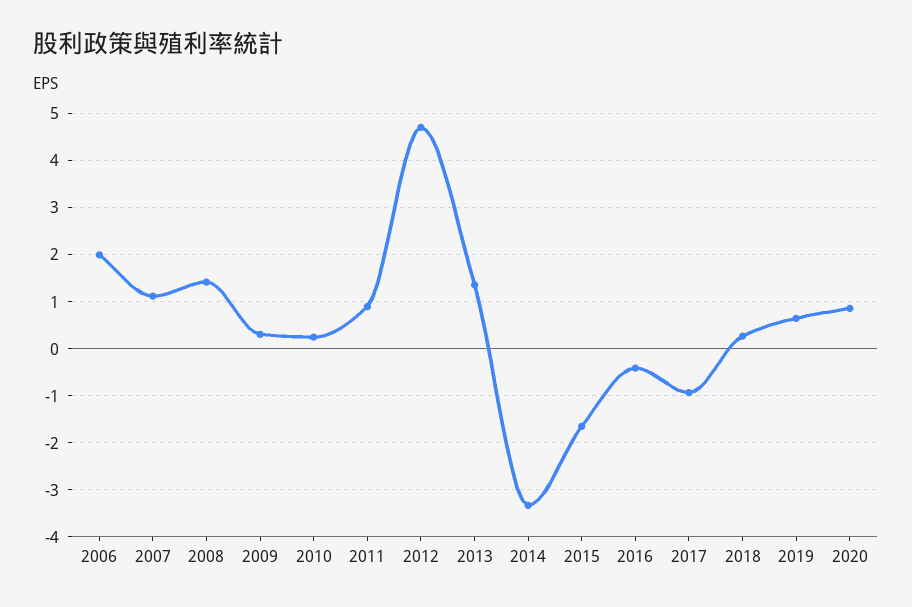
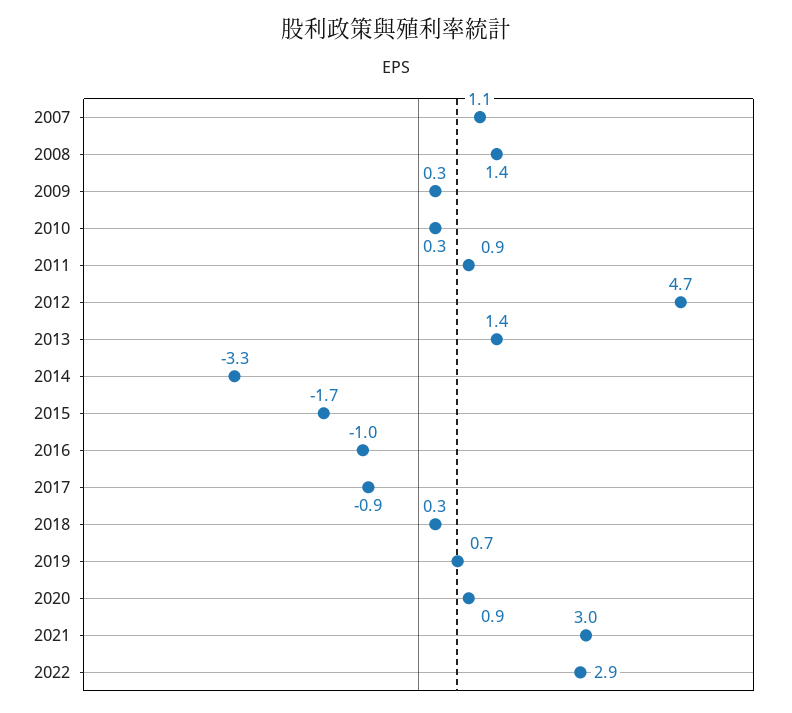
2006: 2 -> none
2016: -0.4 -> -1
2021: none -> 3
2022: none -> 2.9

